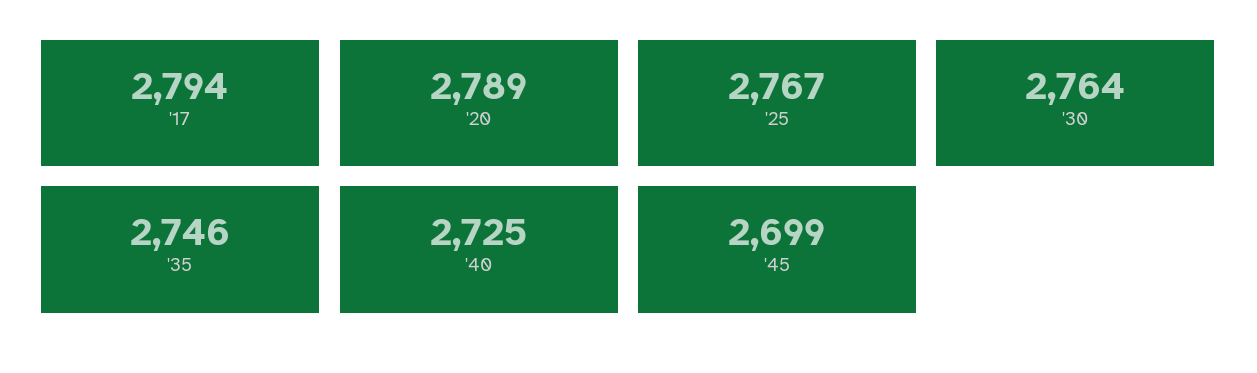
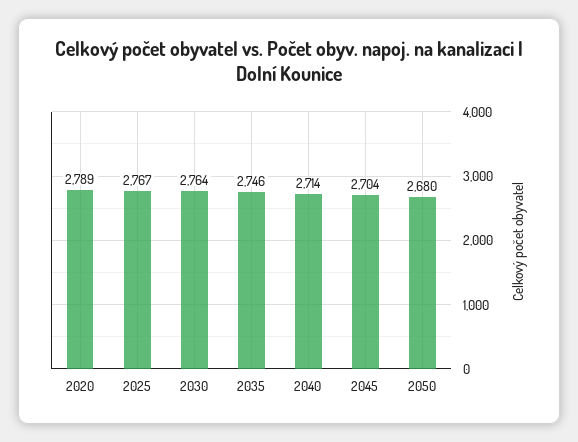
'17: 2794 -> none
'40: 2725 -> 2714
'45: 2699 -> 2704
2050: none -> 2680

